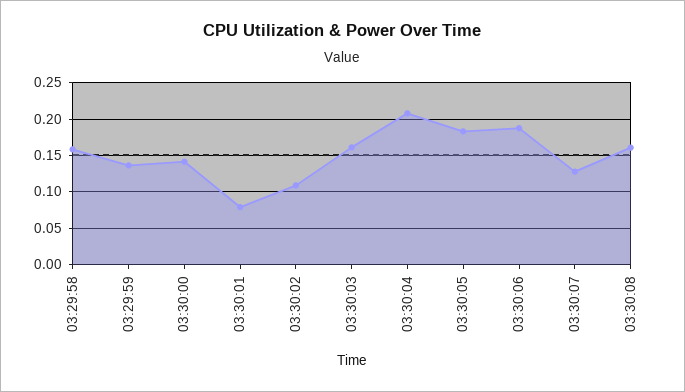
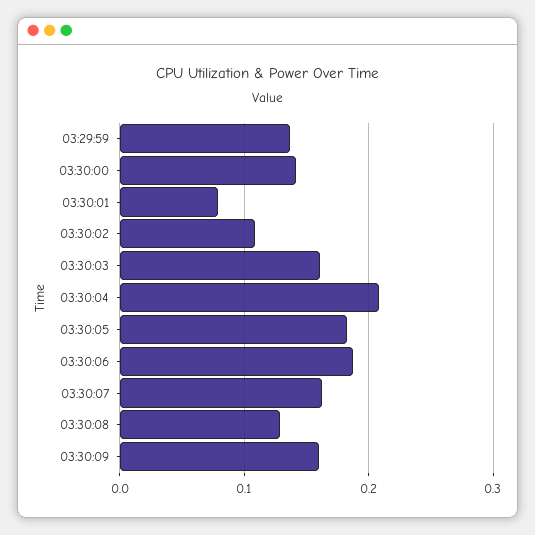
03:29:58: 0.16 -> none
03:30:07: 0.13 -> 0.16
03:30:08: 0.16 -> 0.13
03:30:09: none -> 0.16

